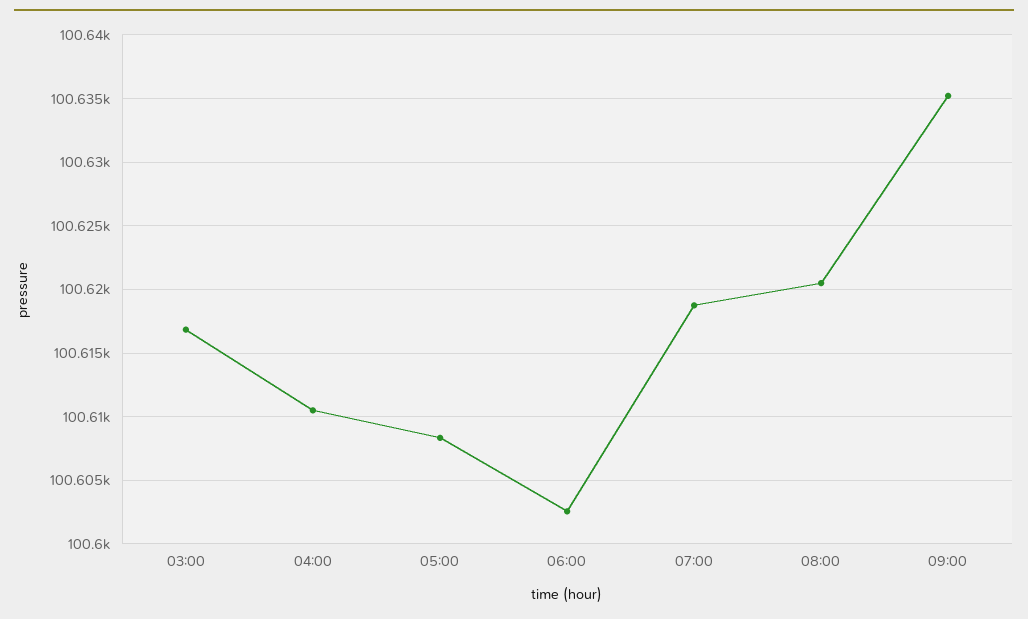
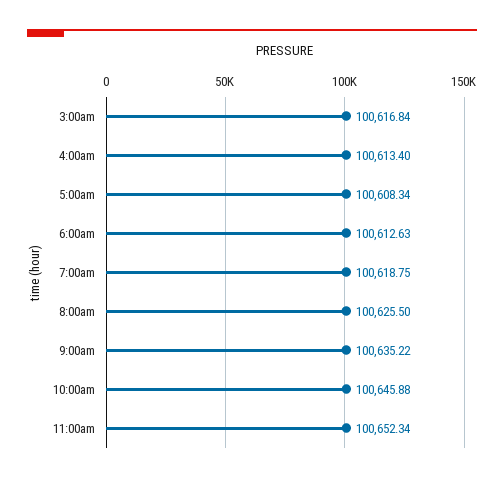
04:00: 100610.5 -> 100613.4
06:00: 100602.5 -> 100612.63
08:00: 100620.5 -> 100625.5
10:00am: none -> 100645.88
11:00am: none -> 100652.34

